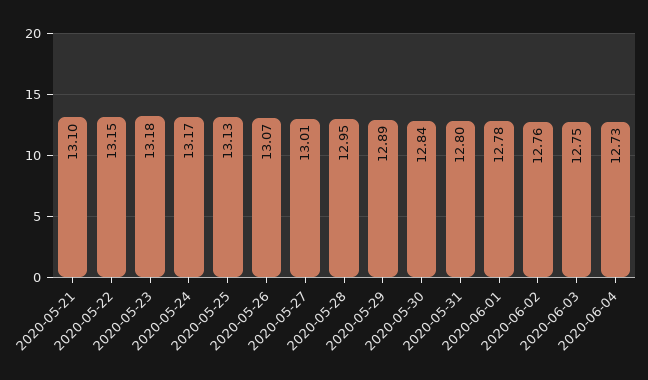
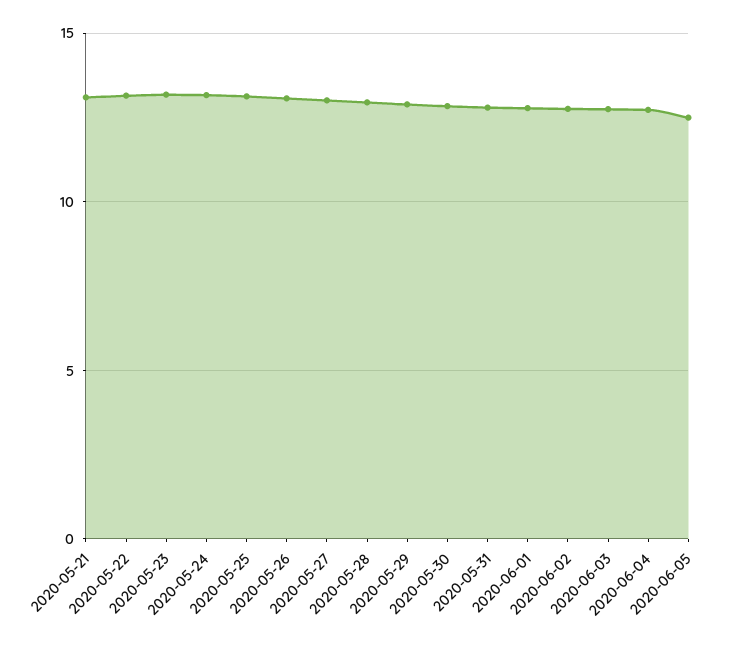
2020-06-05: none -> 12.5

